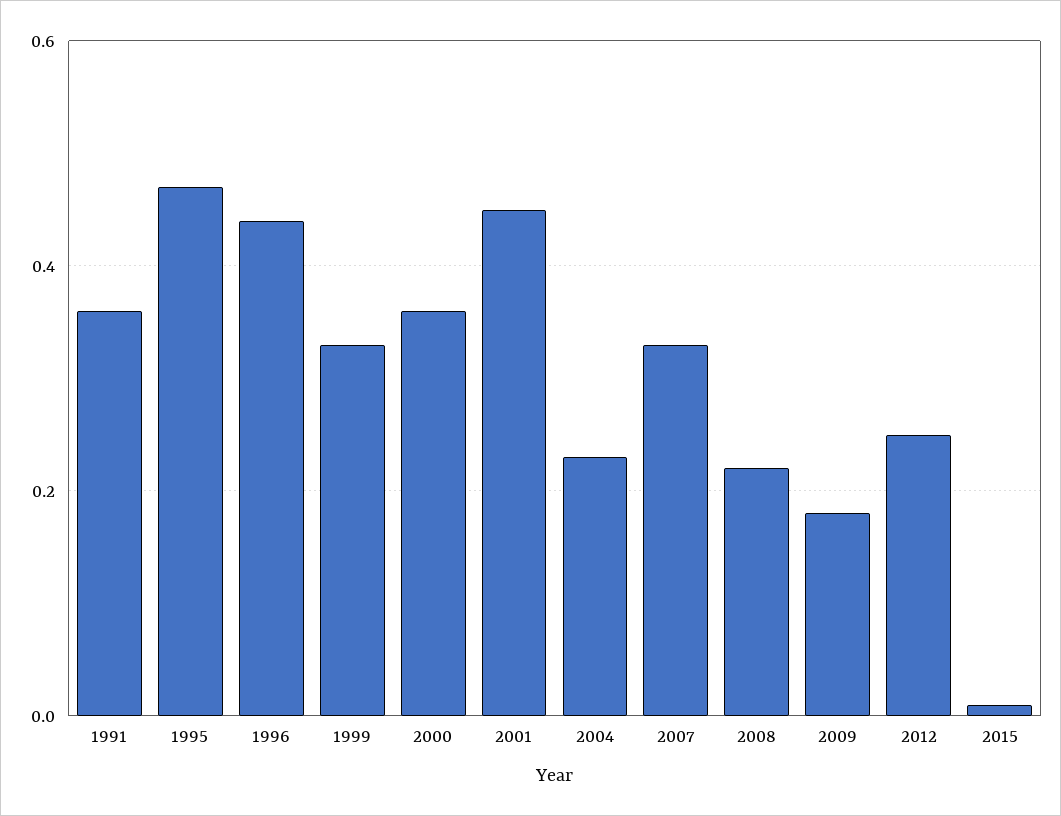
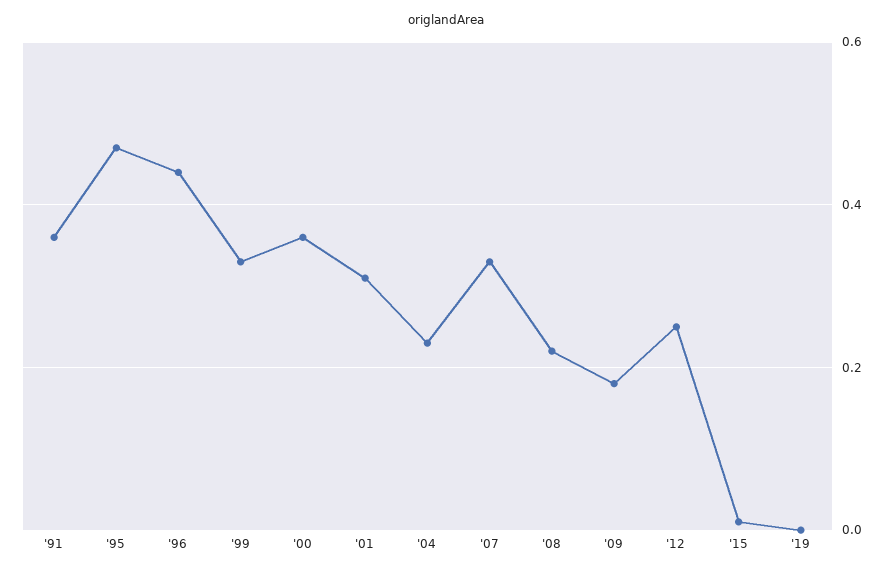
2001: 0.45 -> 0.3
'19: none -> 0

